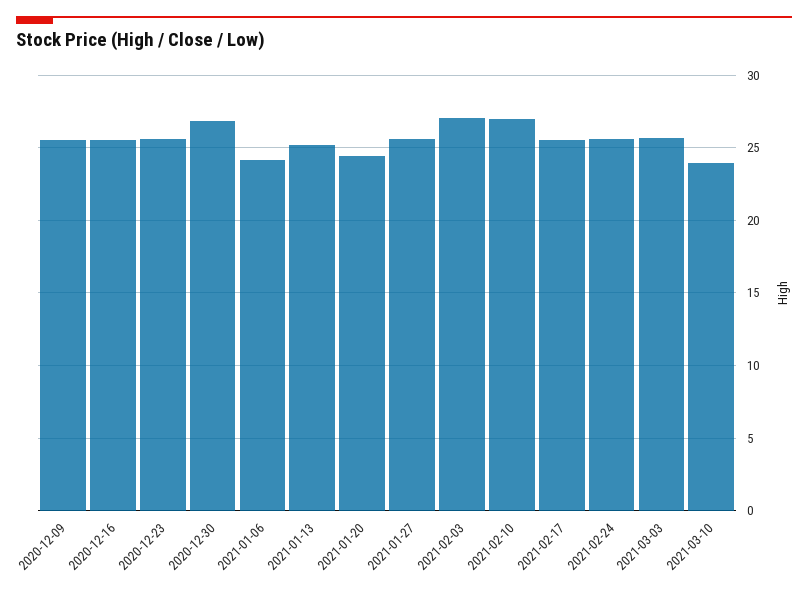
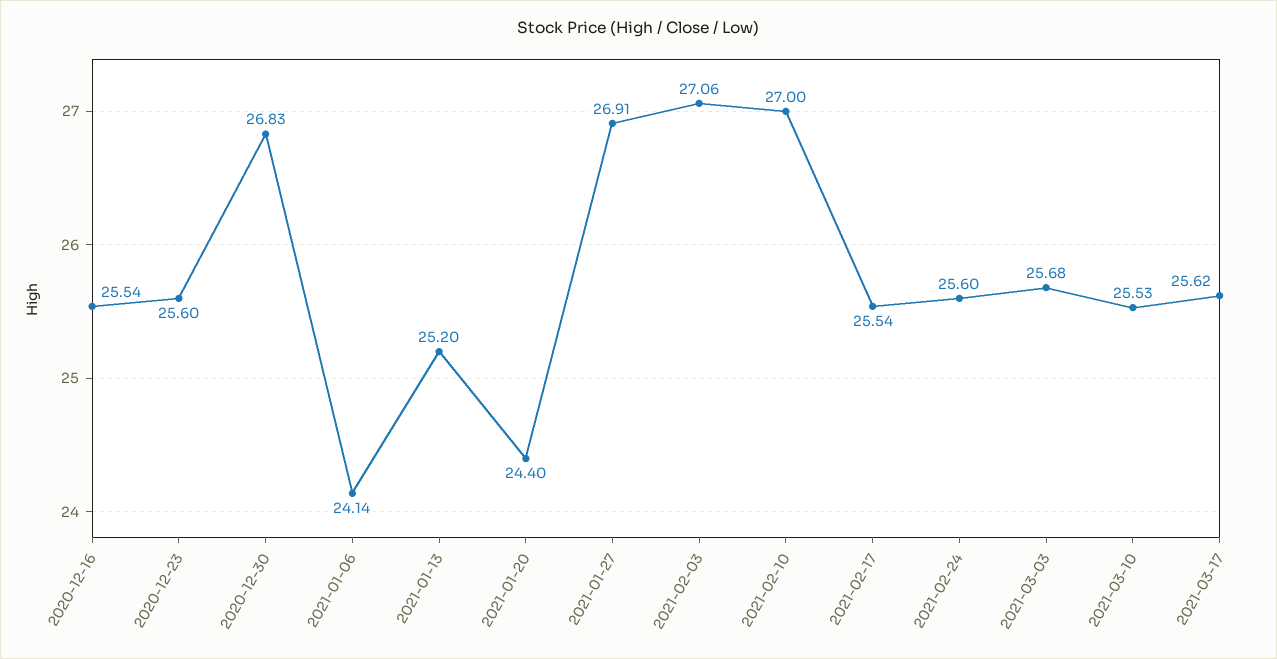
2020-12-09: 25.5 -> none
2021-01-27: 25.5 -> 26.91
2021-03-10: 24 -> 25.53
2021-03-17: none -> 25.62

